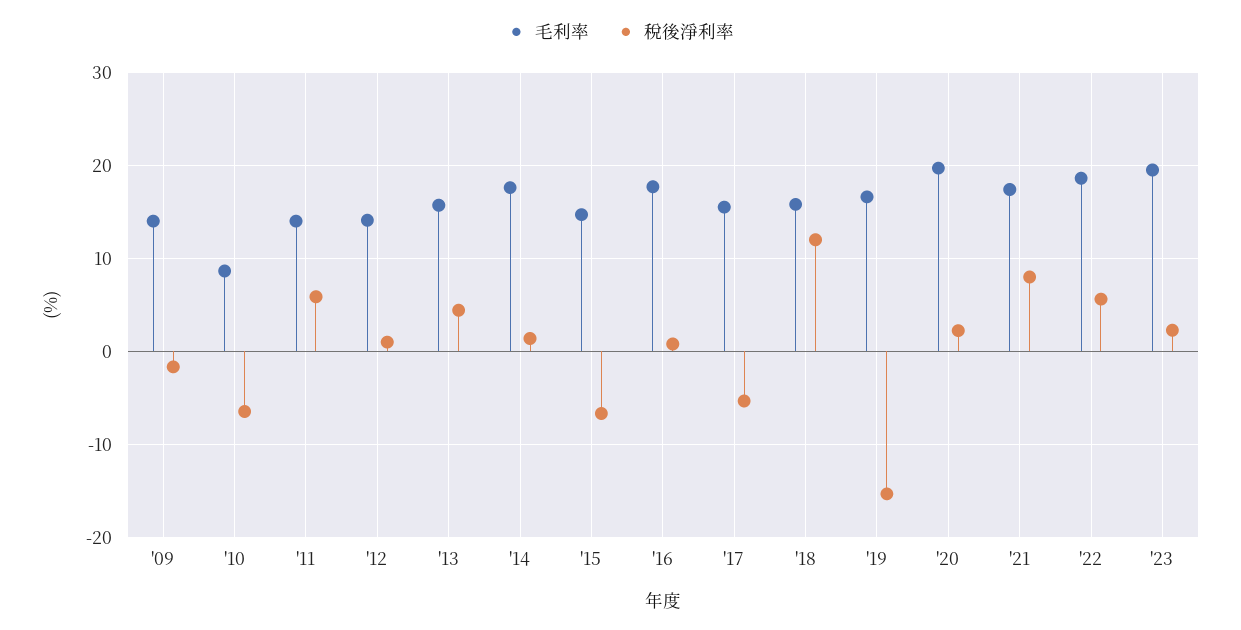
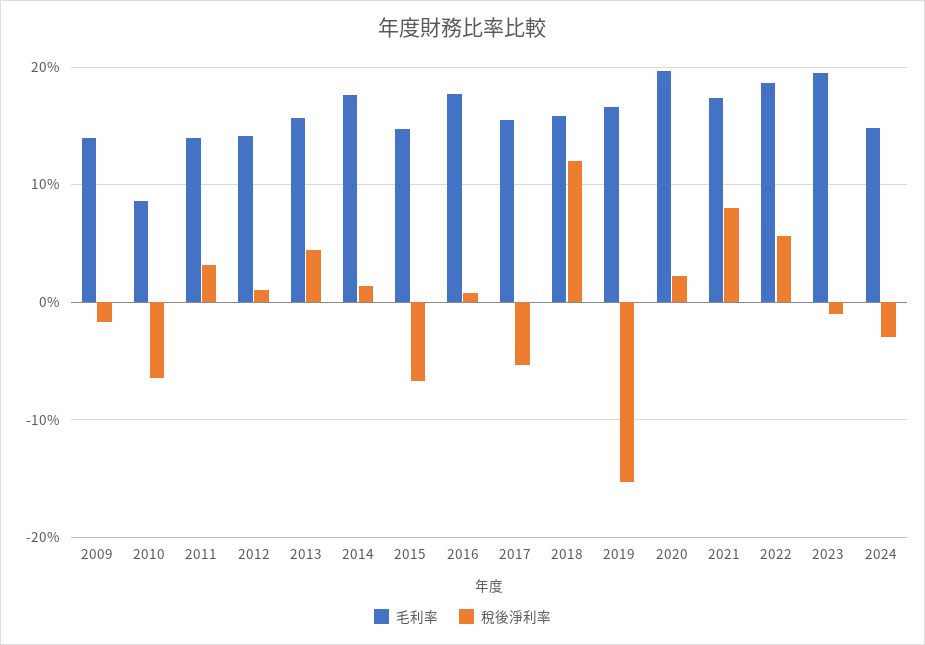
稅後淨利率, '11: 6 -> 3
稅後淨利率, '23: 2 -> -1
毛利率, 2024: none -> 15
稅後淨利率, 2024: none -> -3

